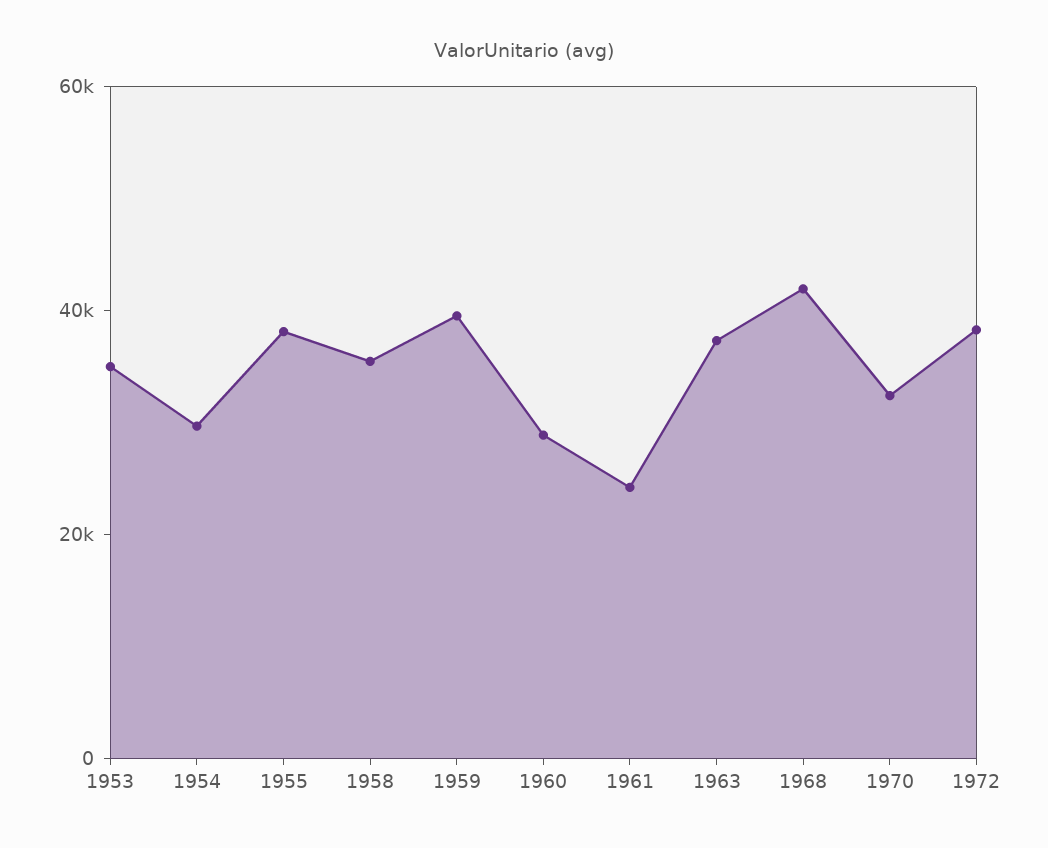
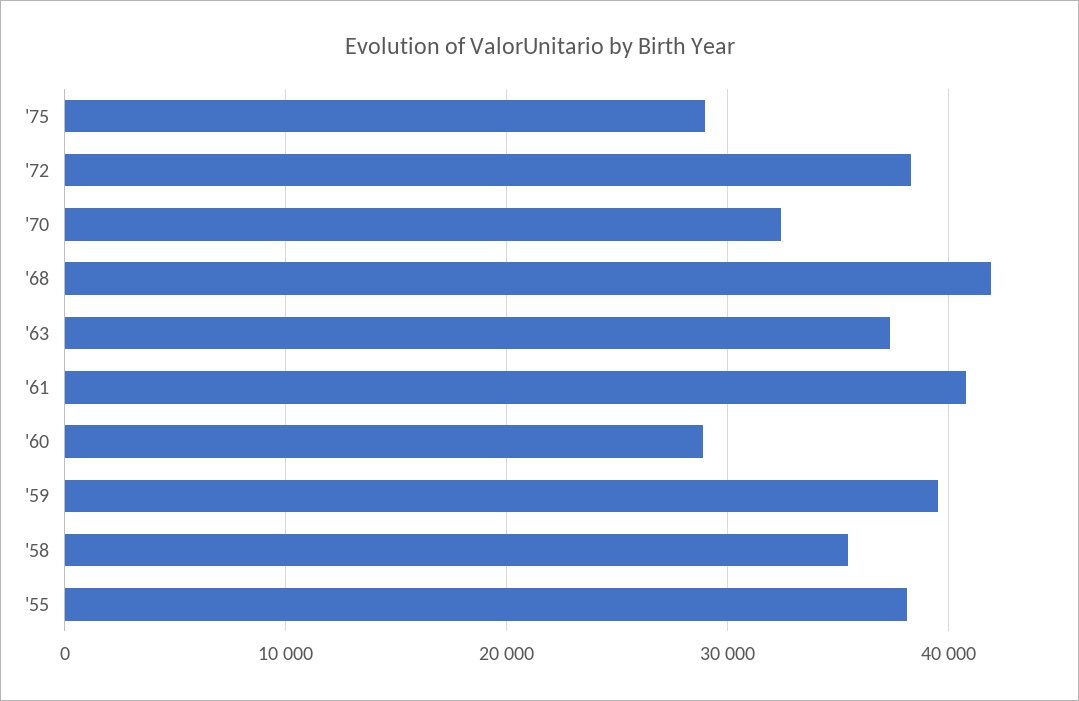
1953: 35000 -> none
1954: 30000 -> none
1961: 25000 -> 41000
'75: none -> 29000

